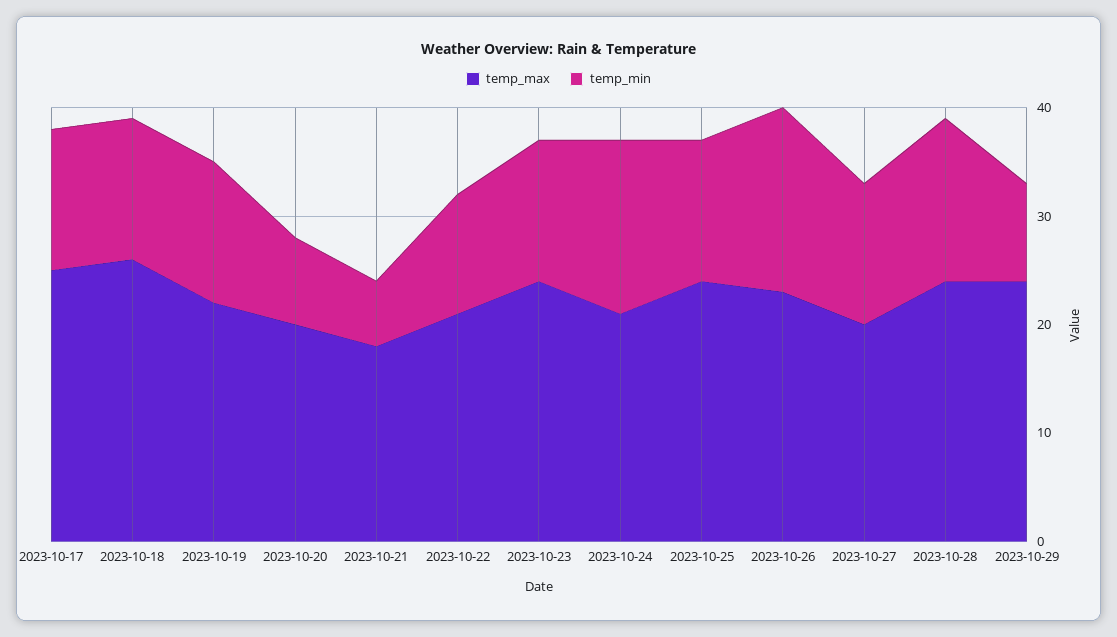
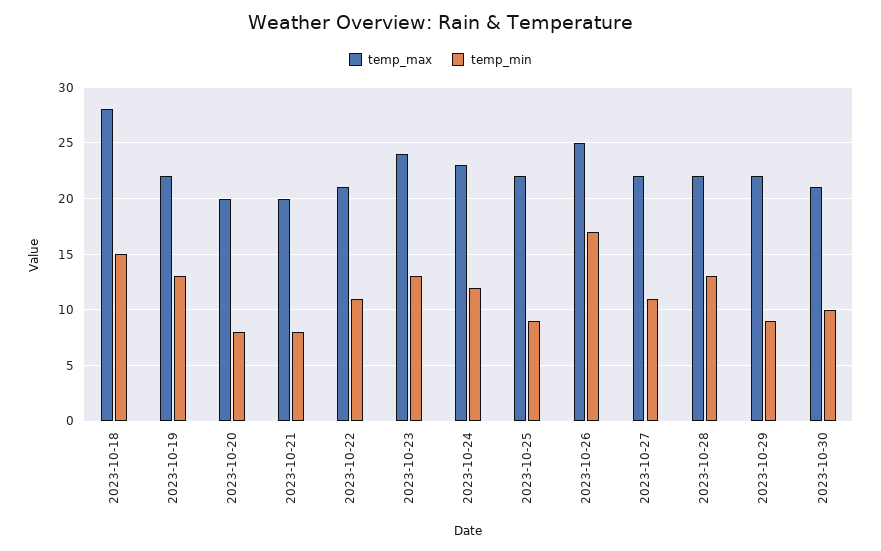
temp_max, 2023-10-17: 25 -> none
temp_min, 2023-10-17: 13 -> none
temp_max, 2023-10-18: 26 -> 28
temp_min, 2023-10-18: 13 -> 15
temp_max, 2023-10-21: 18 -> 20
temp_min, 2023-10-21: 6 -> 8
temp_max, 2023-10-24: 21 -> 23
temp_min, 2023-10-24: 16 -> 12
temp_max, 2023-10-25: 24 -> 22
temp_min, 2023-10-25: 13 -> 9
temp_max, 2023-10-26: 23 -> 25
temp_max, 2023-10-27: 20 -> 22
temp_min, 2023-10-27: 13 -> 11
temp_max, 2023-10-28: 24 -> 22
temp_min, 2023-10-28: 15 -> 13
temp_max, 2023-10-29: 24 -> 22
temp_max, 2023-10-30: none -> 21
temp_min, 2023-10-30: none -> 10

